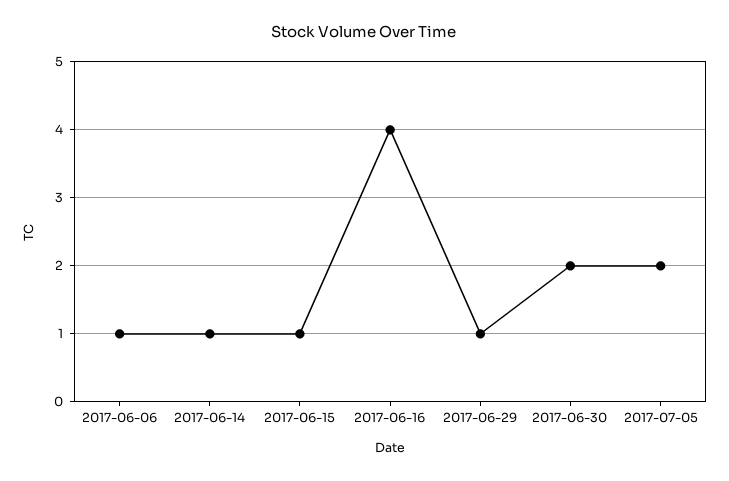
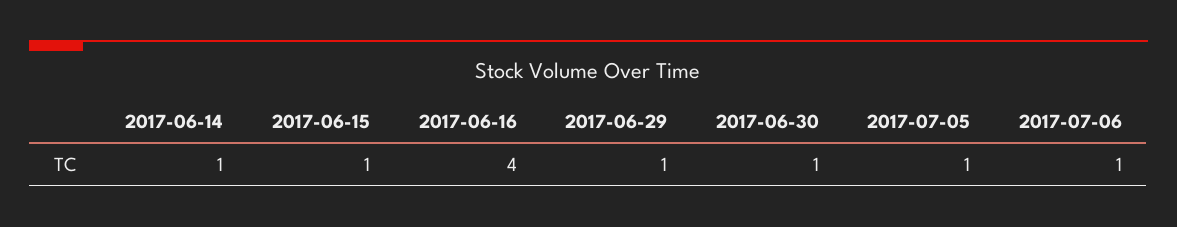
2017-06-06: 1 -> none
2017-06-30: 2 -> 1
2017-07-05: 2 -> 1
2017-07-06: none -> 1

